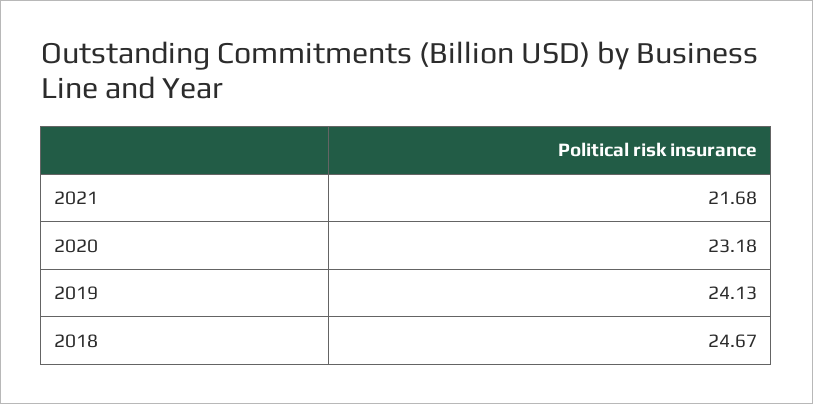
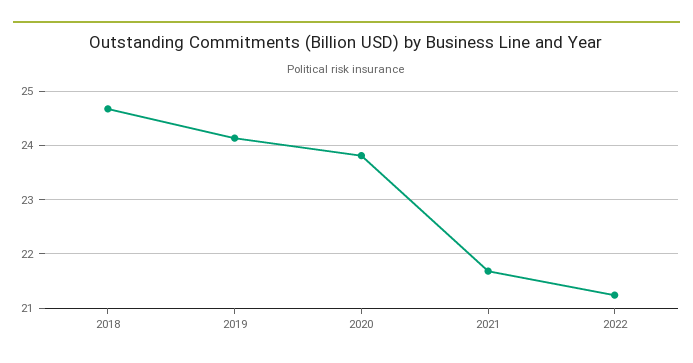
2020: 23.18 -> 23.8
2022: none -> 21.2

